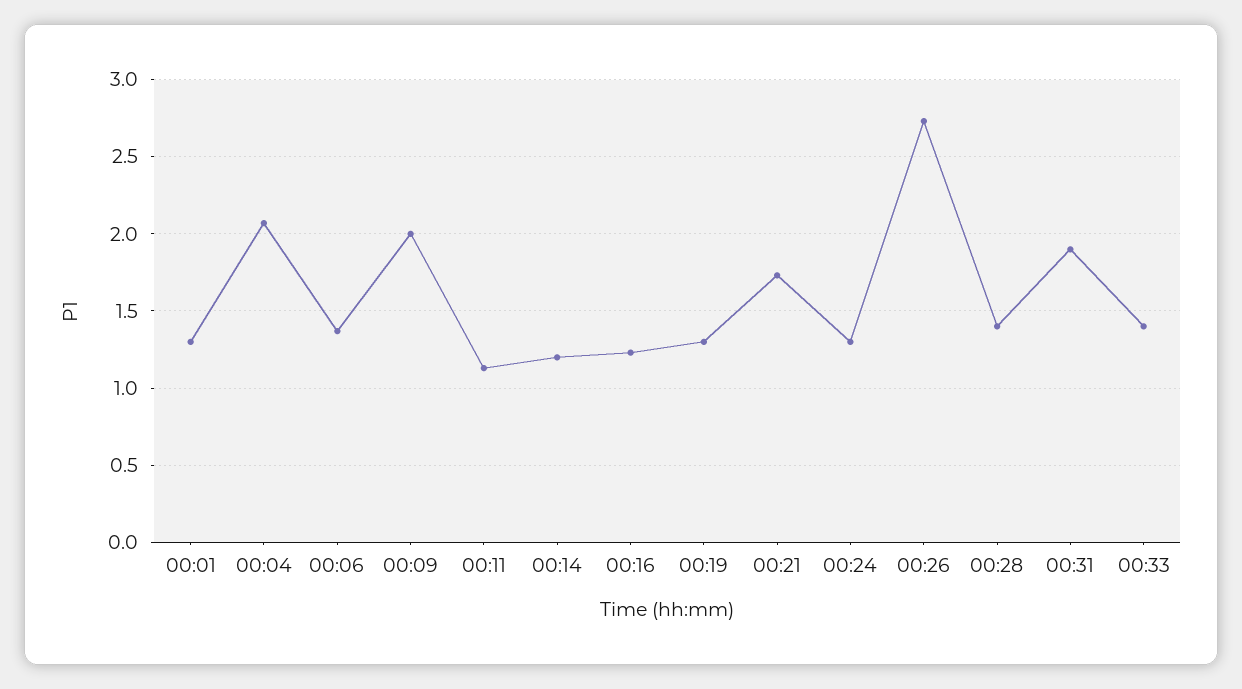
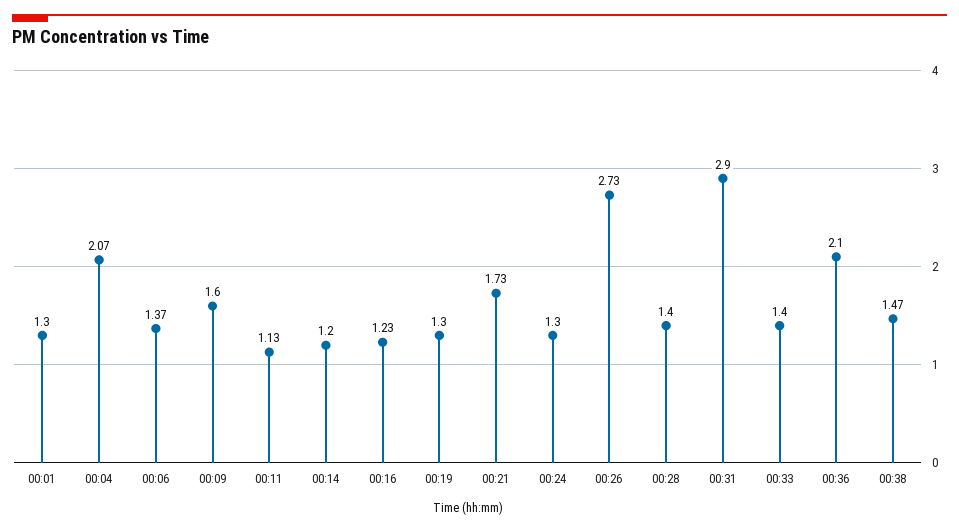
00:09: 2 -> 1.6
00:31: 1.9 -> 2.9
00:36: none -> 2.1
00:38: none -> 1.47

